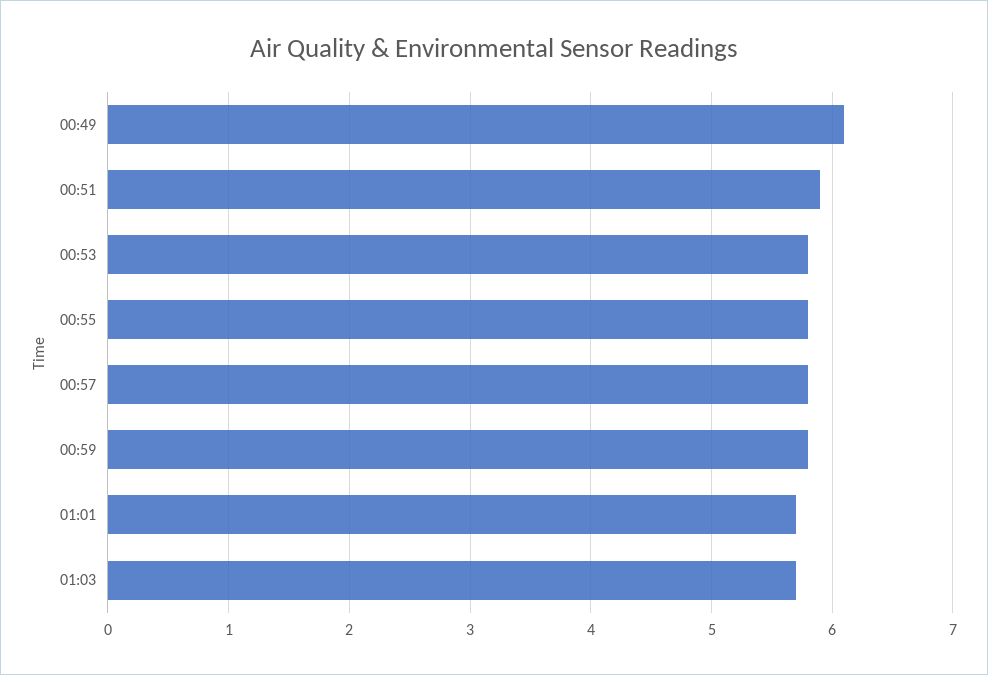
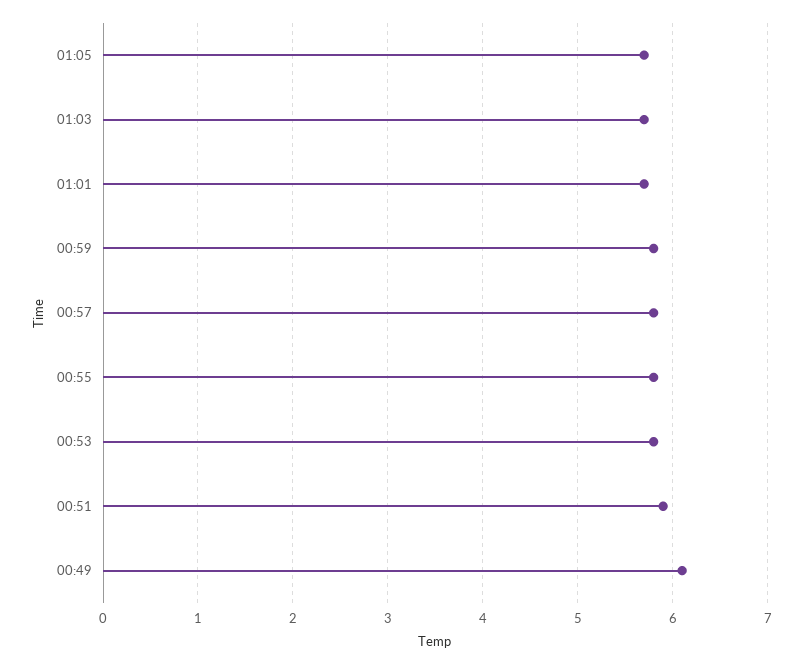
01:05: none -> 5.7

